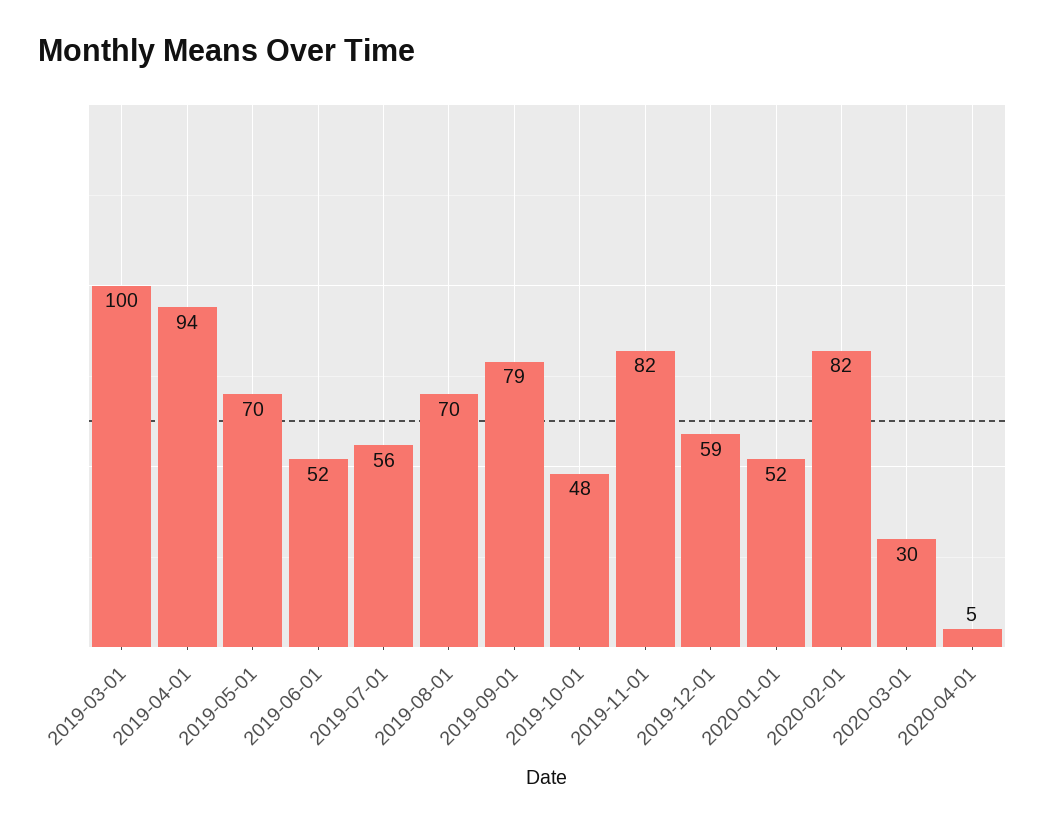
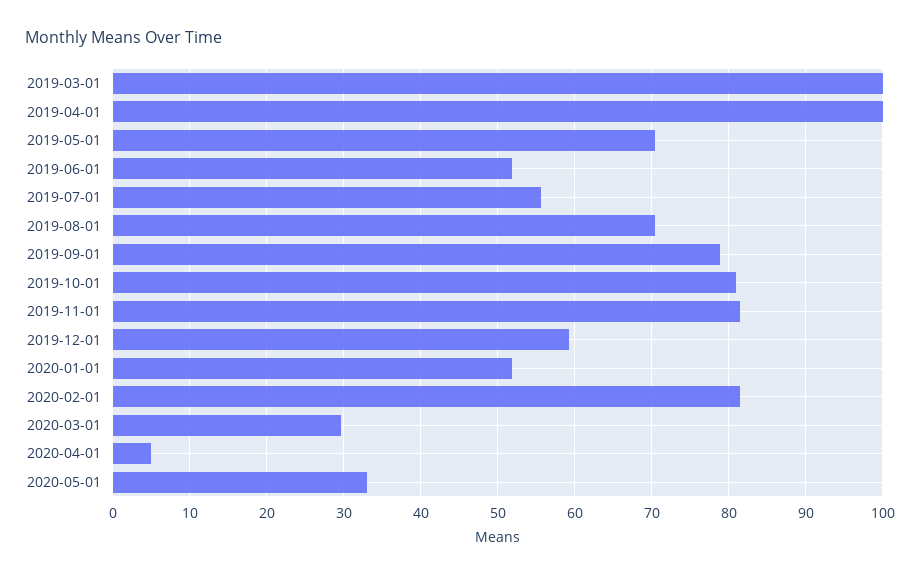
2019-04-01: 94 -> 100
2019-10-01: 48 -> 81
2020-05-01: none -> 33

